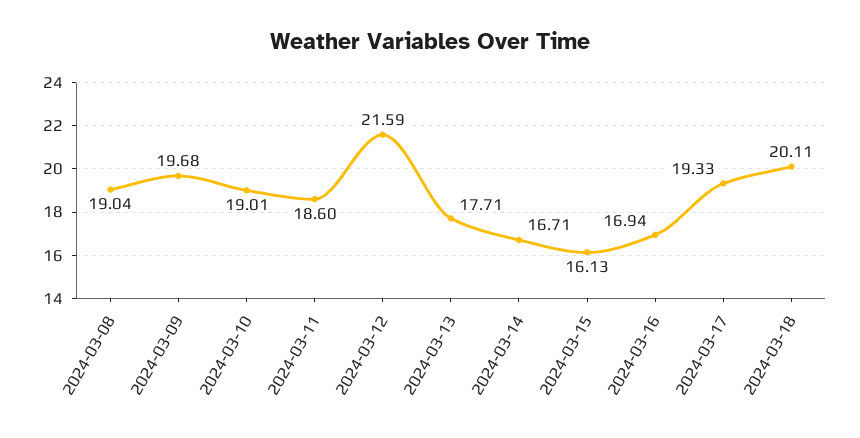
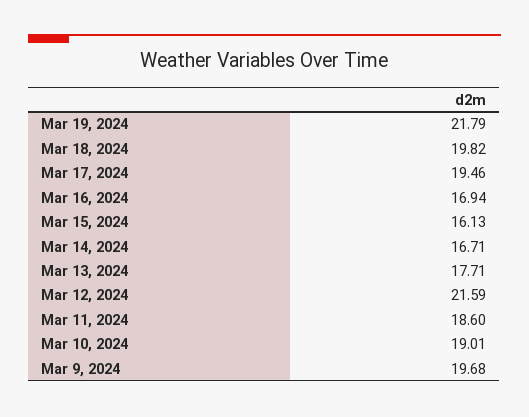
2024-03-08: 19.04 -> none
2024-03-17: 19.33 -> 19.46
2024-03-18: 20.11 -> 19.82
Mar 19, 2024: none -> 21.79

